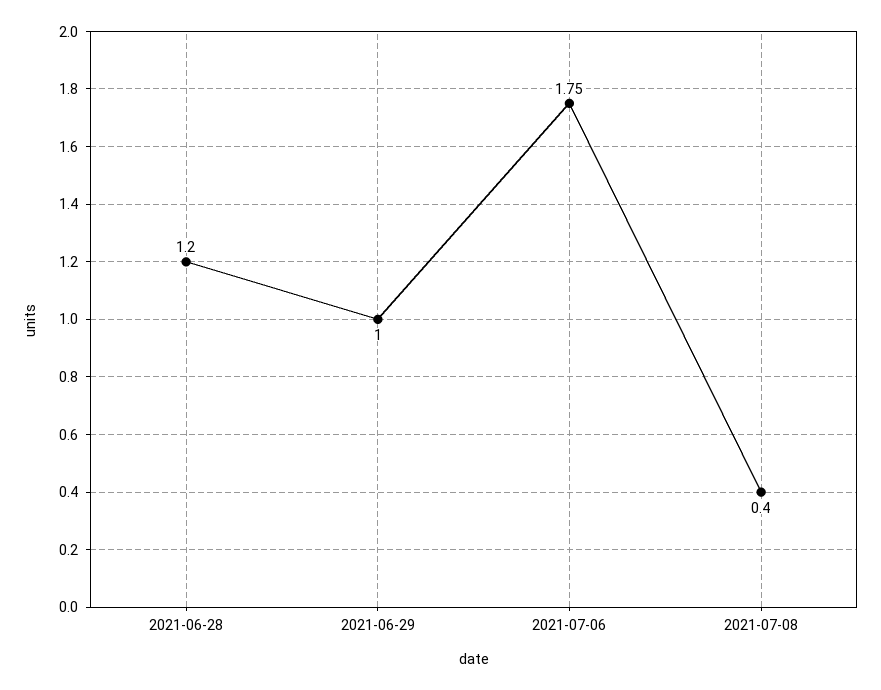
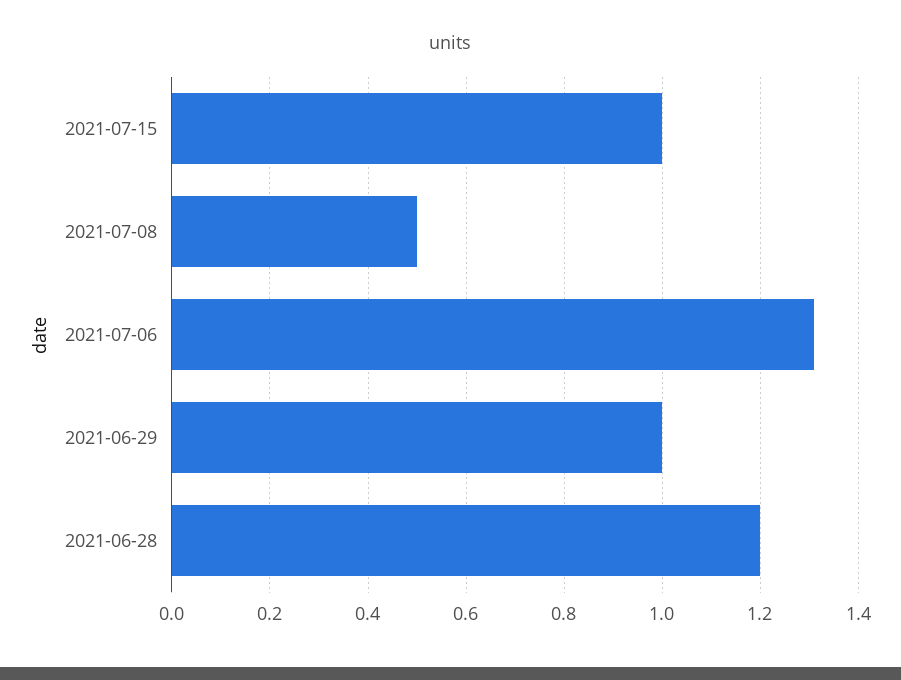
2021-07-06: 1.75 -> 1.3
2021-07-08: 0.4 -> 0.5
2021-07-15: none -> 1

